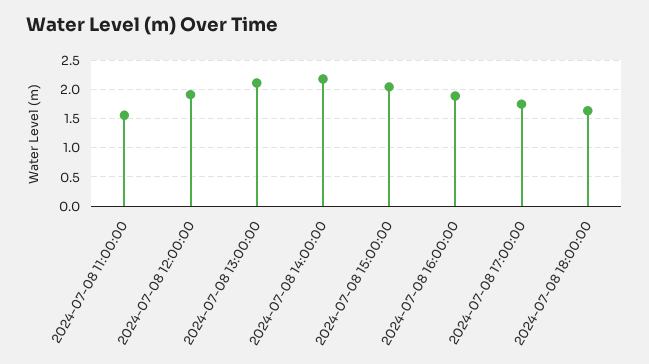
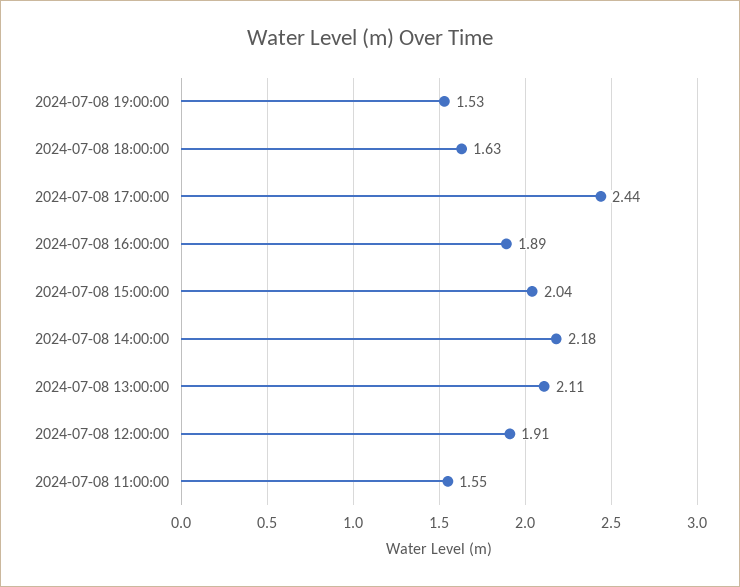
2024-07-08 17:00:00: 1.75 -> 2.44
2024-07-08 19:00:00: none -> 1.53

